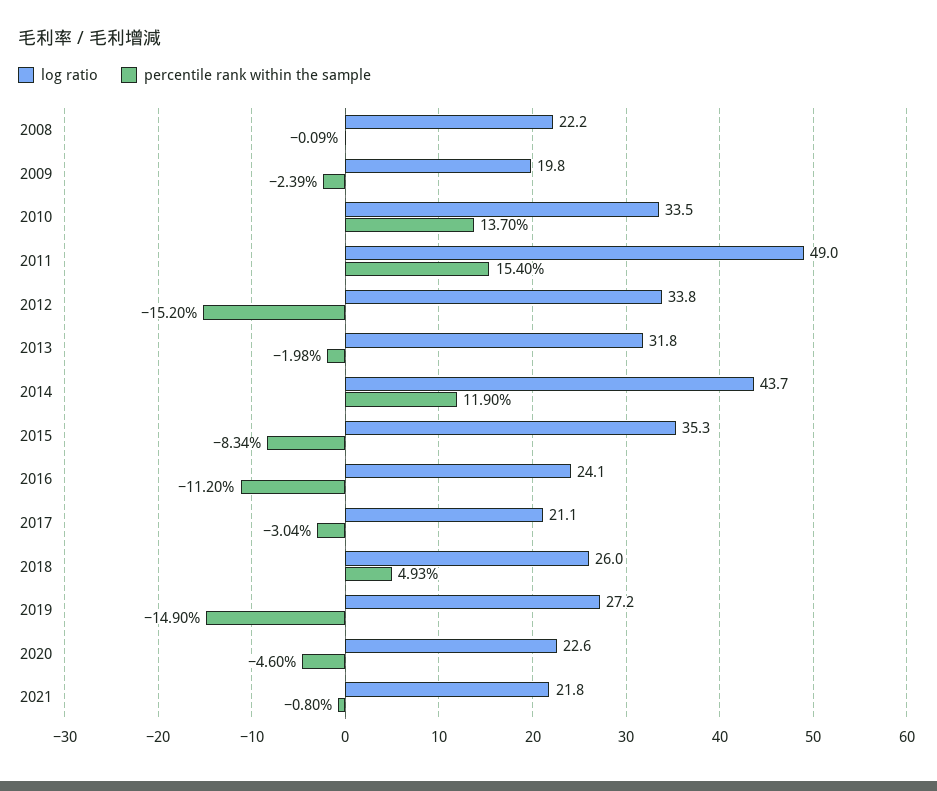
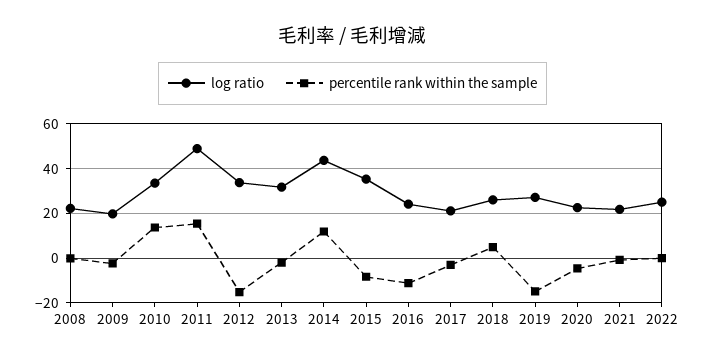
log ratio, 2022: none -> 25
percentile rank within the sample, 2022: none -> 0

